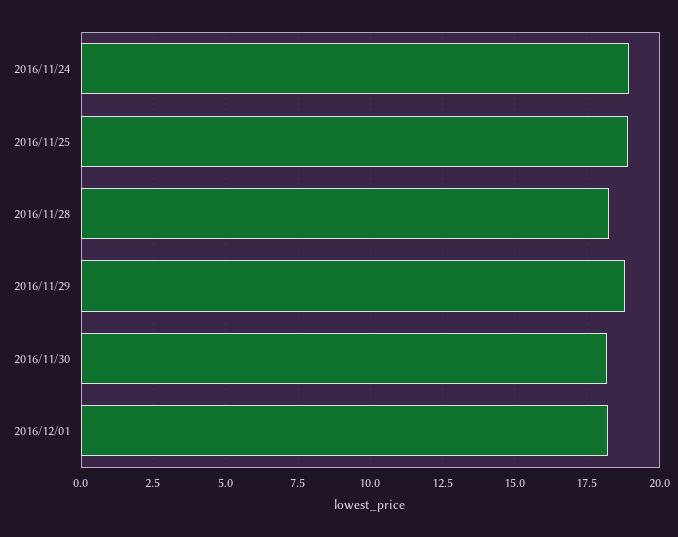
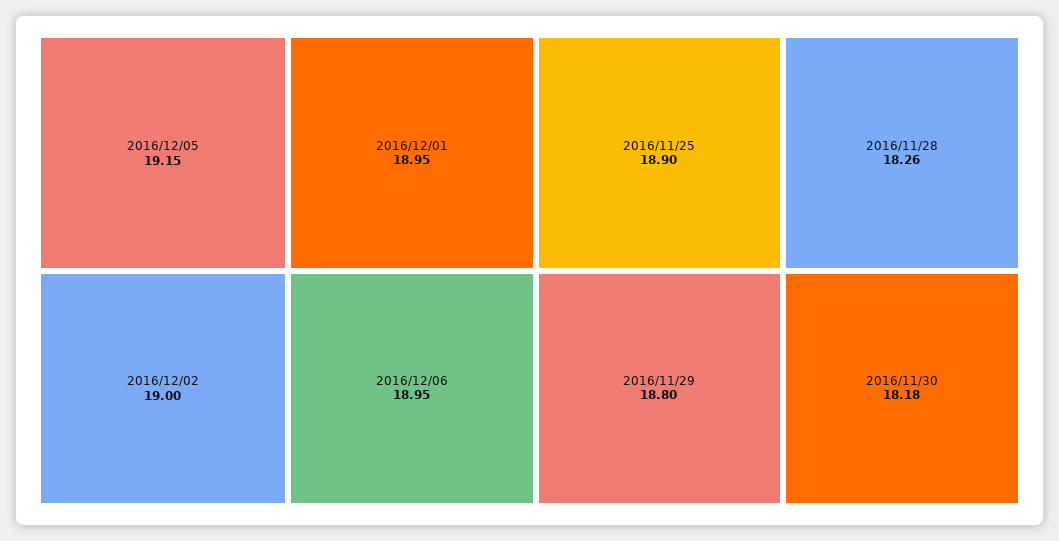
2016/11/24: 19 -> none
2016/12/01: 18.25 -> 18.95
2016/12/05: none -> 19.15
2016/12/02: none -> 19
2016/12/06: none -> 18.95

